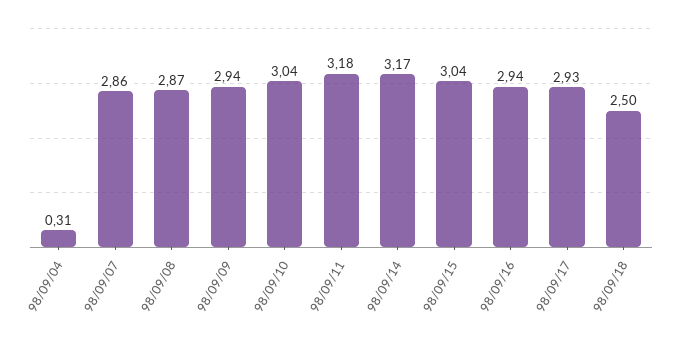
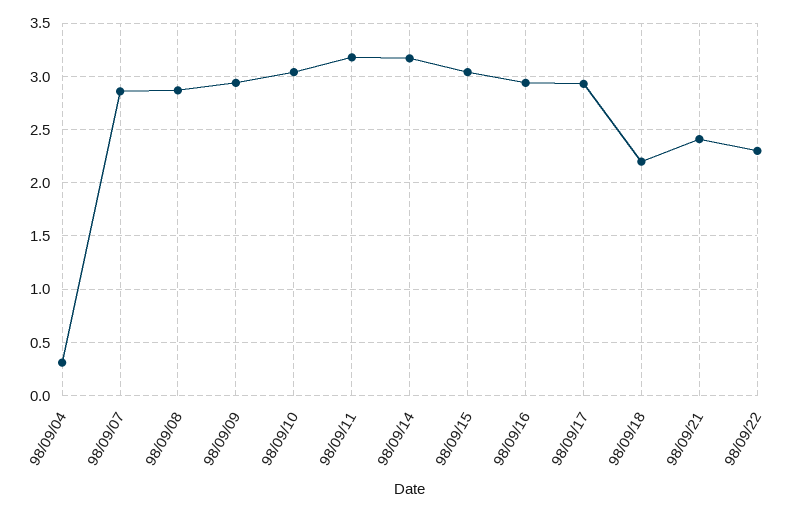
98/09/18: 2.5 -> 2.2
98/09/21: none -> 2.4
98/09/22: none -> 2.3

